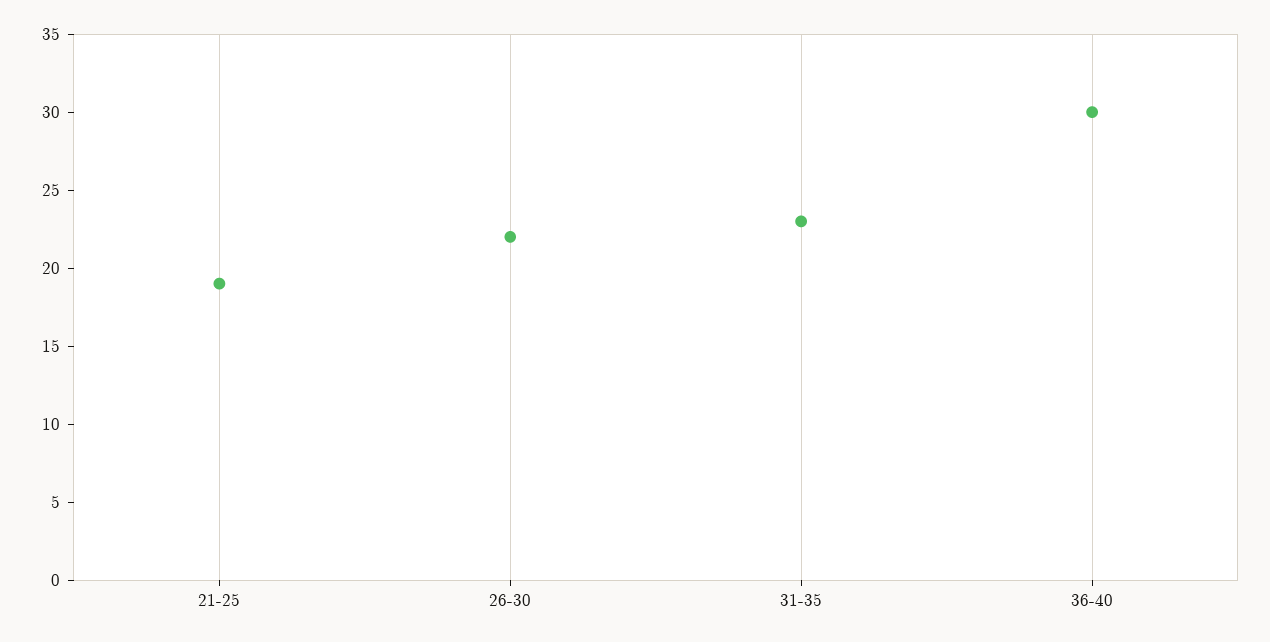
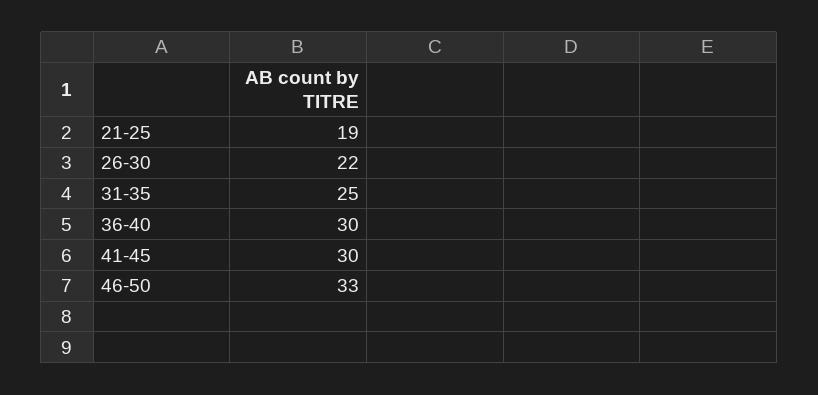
31-35: 23 -> 25
41-45: none -> 30
46-50: none -> 33

